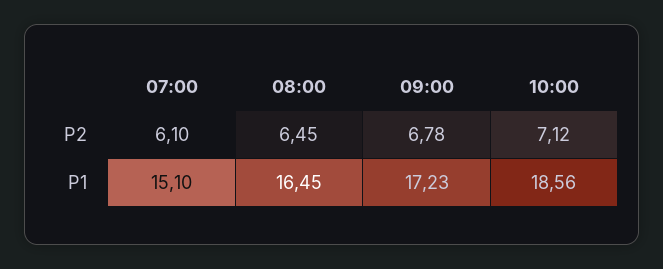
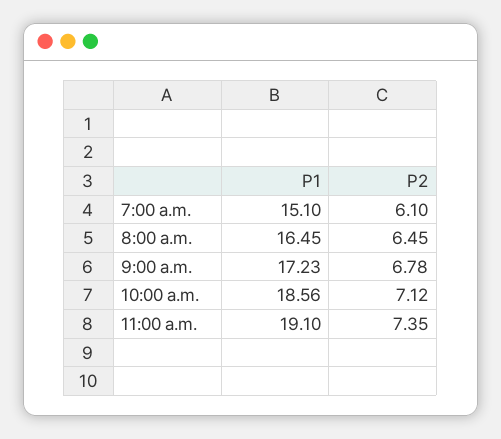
11:00 a.m., P1: none -> 19.1
11:00 a.m., P2: none -> 7.35

